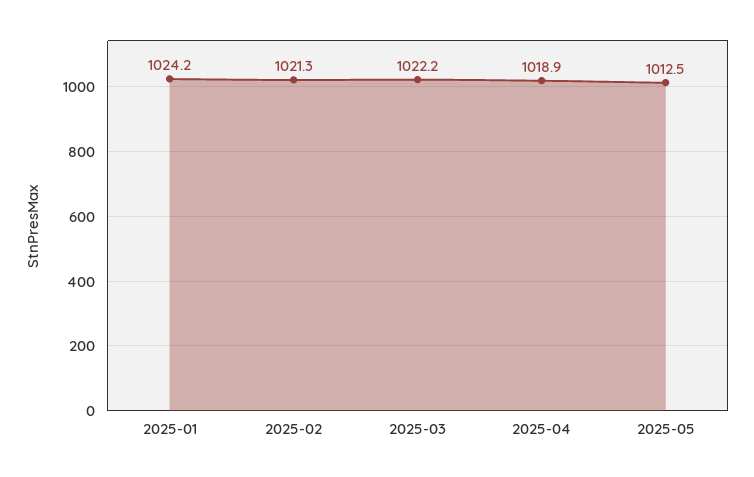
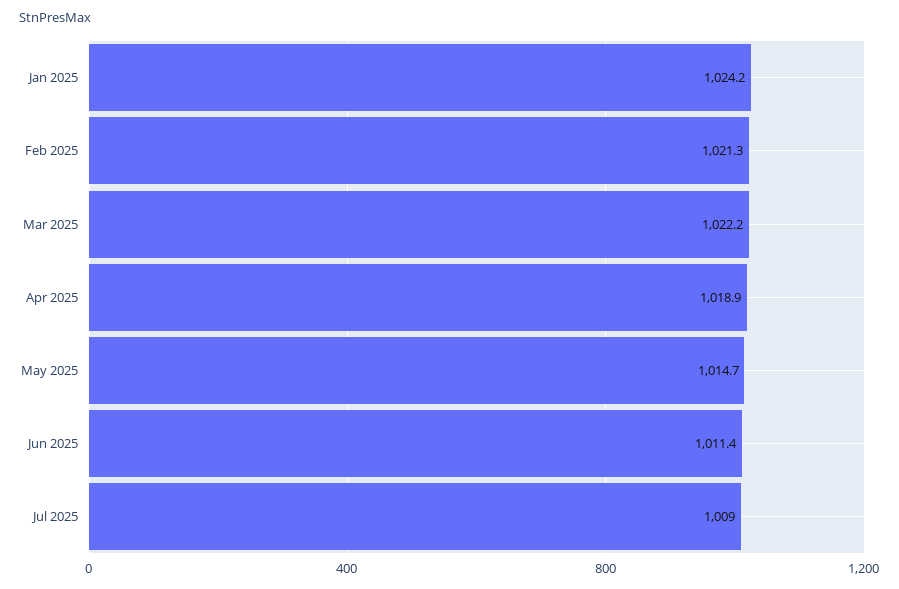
2025-05: 1012.5 -> 1014.7
Jun 2025: none -> 1011.4
Jul 2025: none -> 1009

